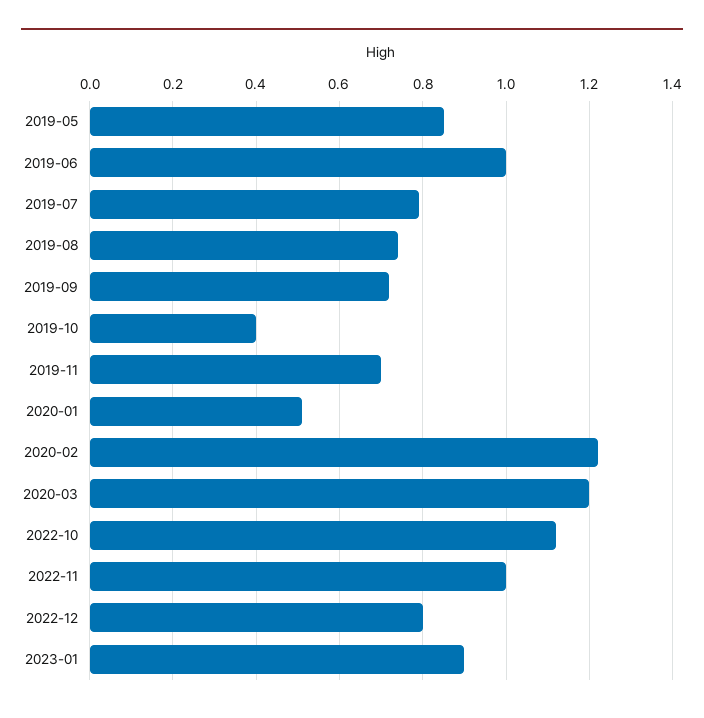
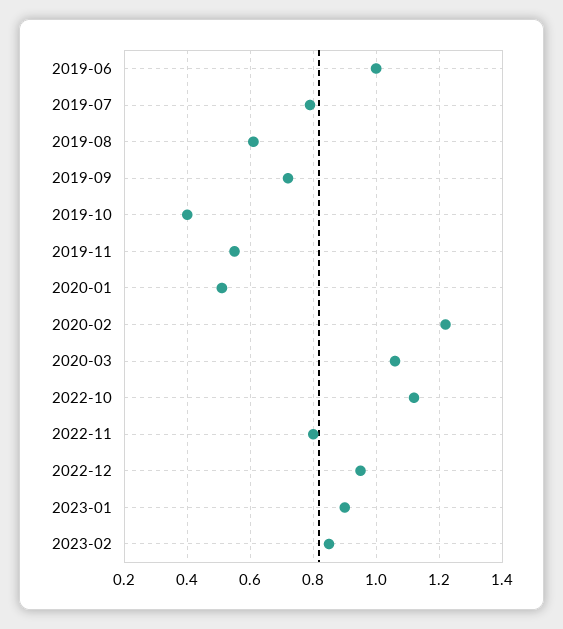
2019-05: 0.85 -> none
2019-08: 0.75 -> 0.6
2019-11: 0.7 -> 0.55
2020-03: 1.2 -> 1.05
2022-11: 1 -> 0.8
2022-12: 0.8 -> 0.95
2023-02: none -> 0.85

